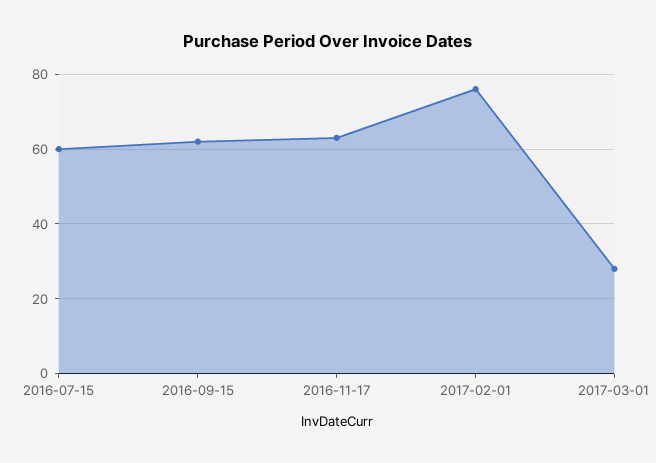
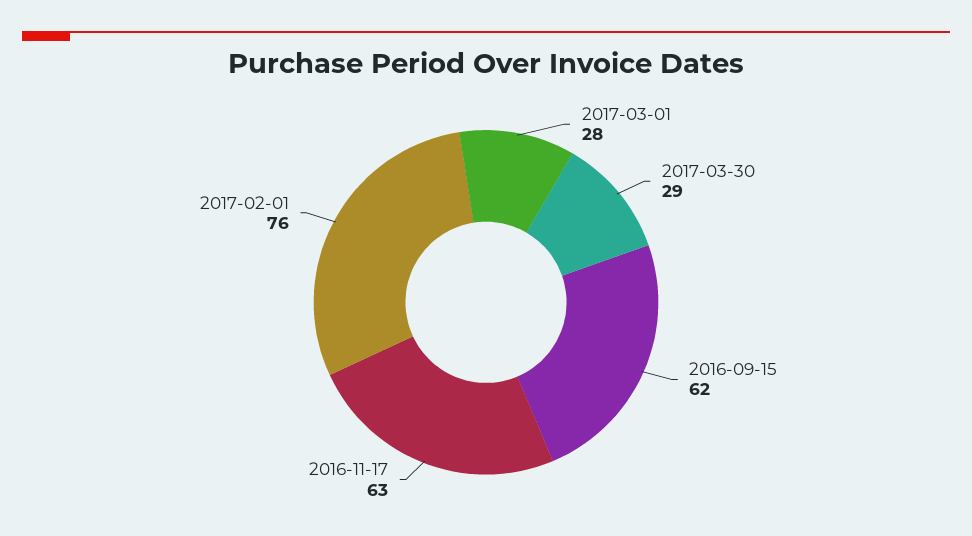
2016-07-15: 60 -> none
2017-03-30: none -> 29

